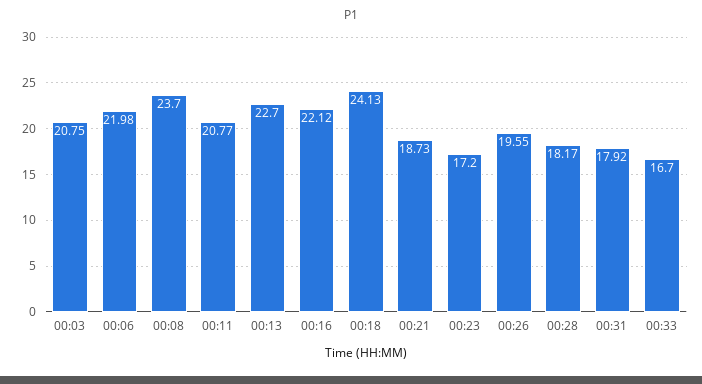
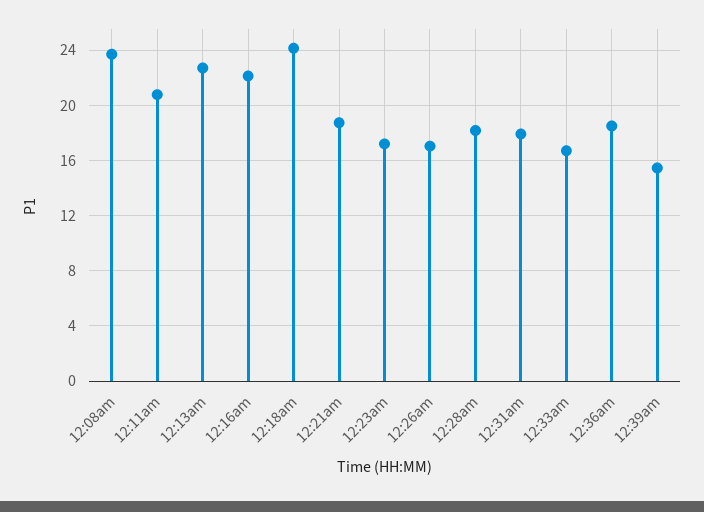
00:03: 20.75 -> none
00:06: 21.98 -> none
00:26: 19.55 -> 17
12:36am: none -> 18.5
12:39am: none -> 15.5

